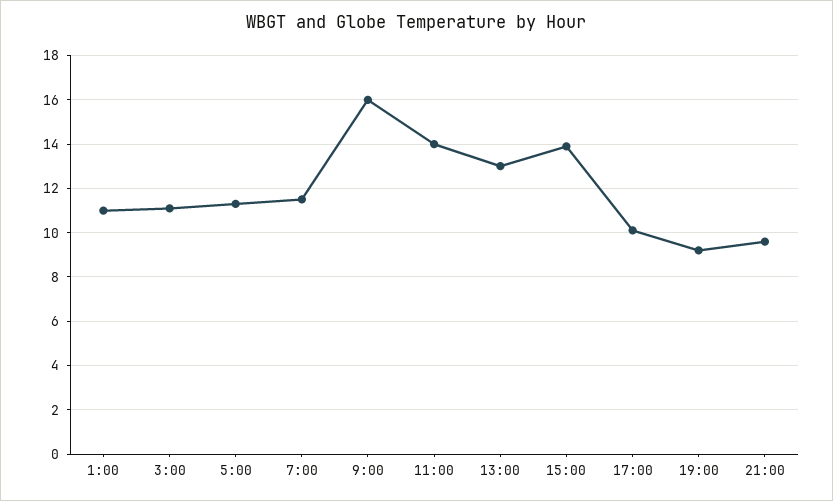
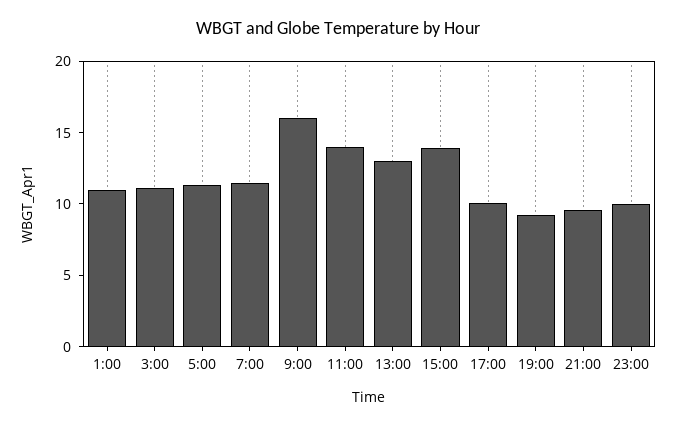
23:00: none -> 10

